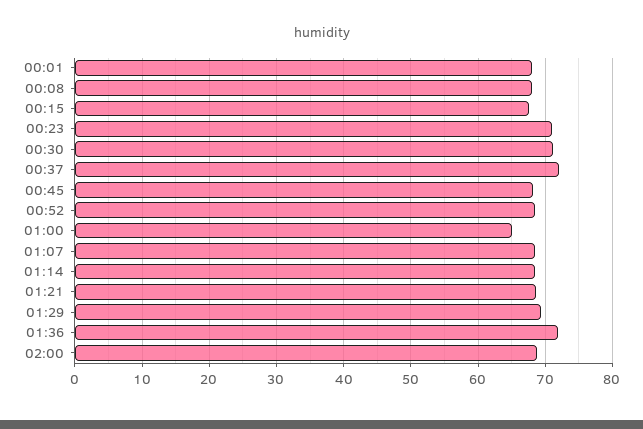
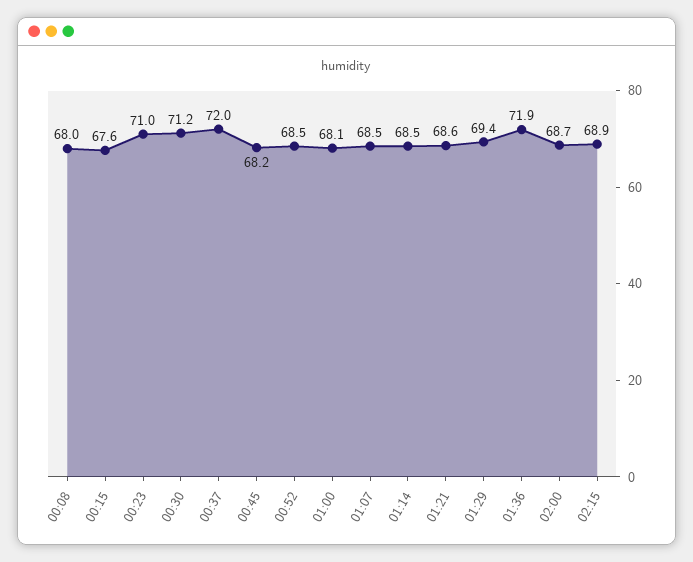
00:01: 68 -> none
01:00: 65 -> 68.1
02:15: none -> 68.9

